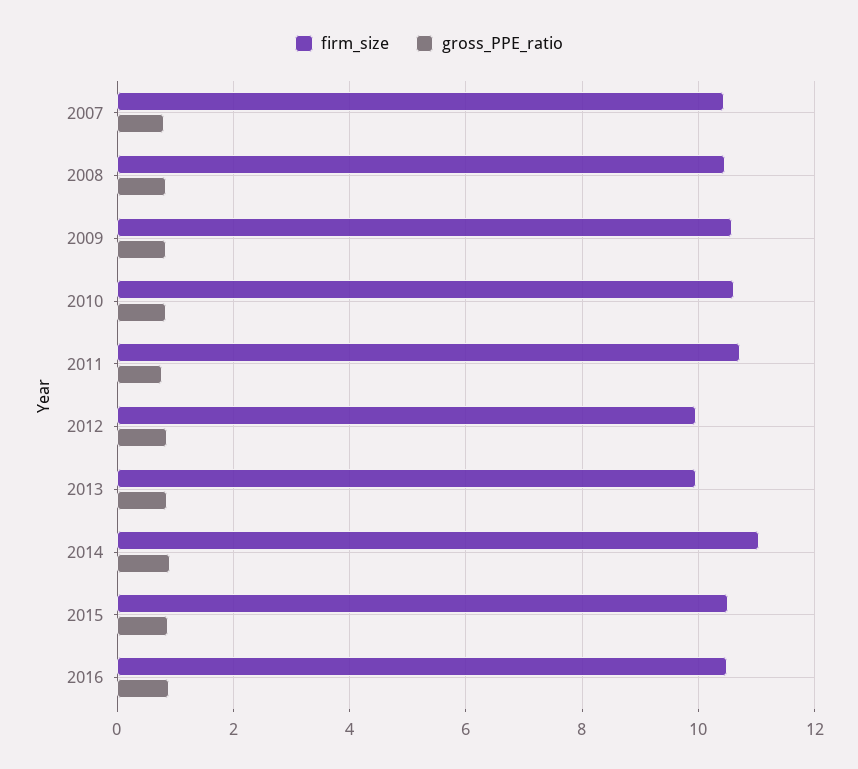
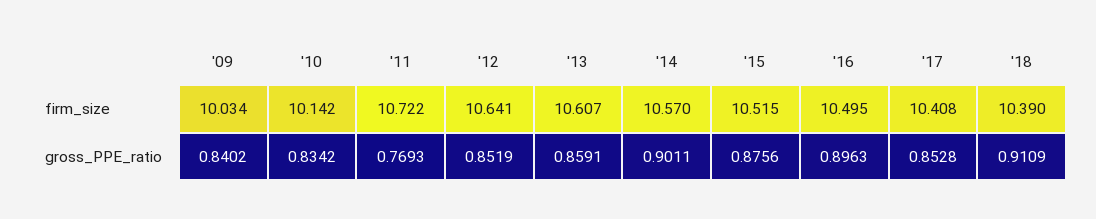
firm_size, 2007: 10.4 -> none
gross_PPE_ratio, 2007: 0.8 -> none
firm_size, 2008: 10.4 -> none
gross_PPE_ratio, 2008: 0.8 -> none
firm_size, 2009: 10.6 -> 10.034
firm_size, 2010: 10.6 -> 10.142
firm_size, 2012: 10 -> 10.641
firm_size, 2013: 10 -> 10.607
firm_size, 2014: 11 -> 10.57
firm_size, '17: none -> 10.408
firm_size, '18: none -> 10.39
gross_PPE_ratio, '17: none -> 0.8528
gross_PPE_ratio, '18: none -> 0.9109

